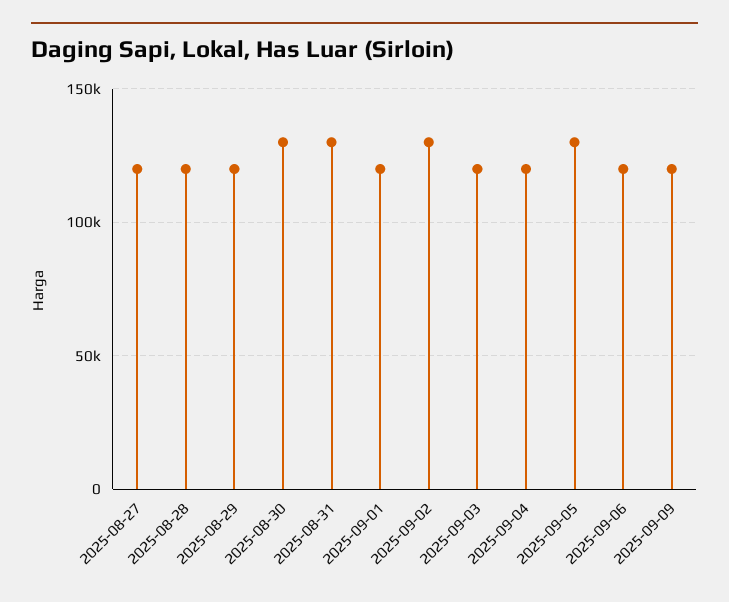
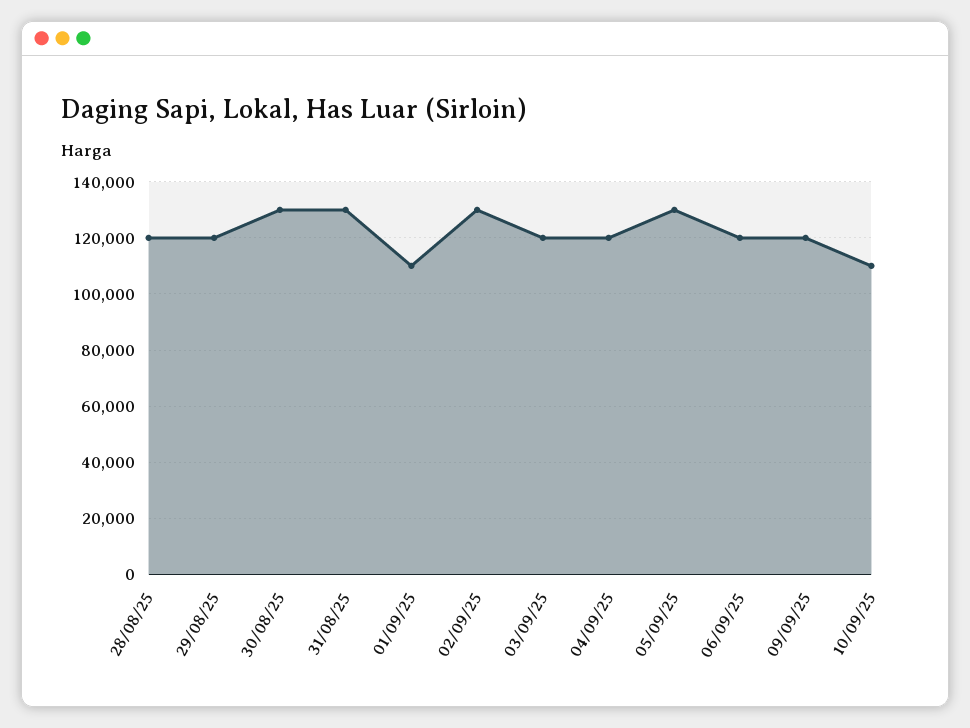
2025-08-27: 120000 -> none
2025-09-01: 120000 -> 110000
10/09/25: none -> 110000

